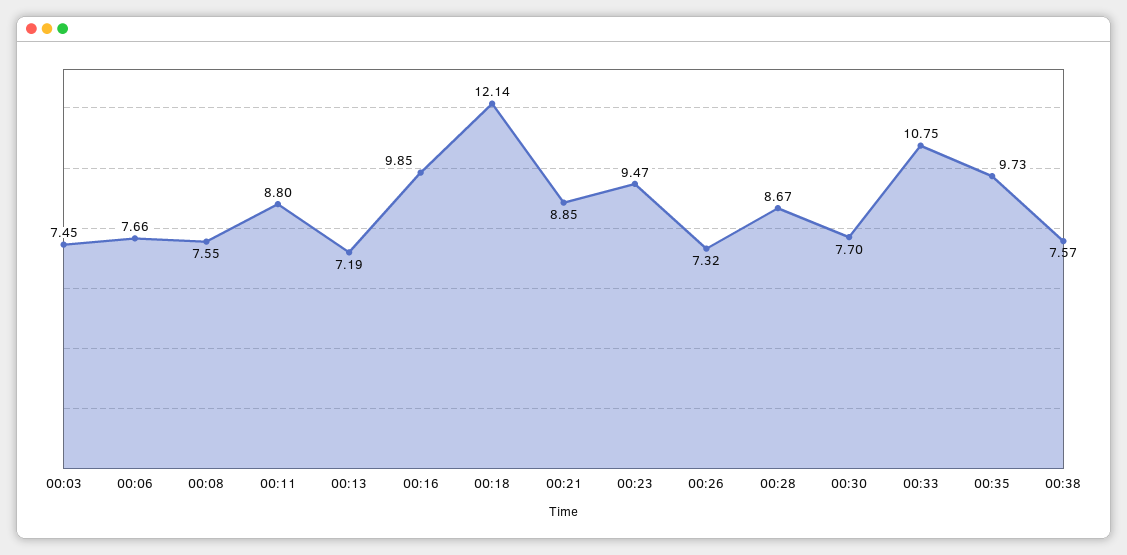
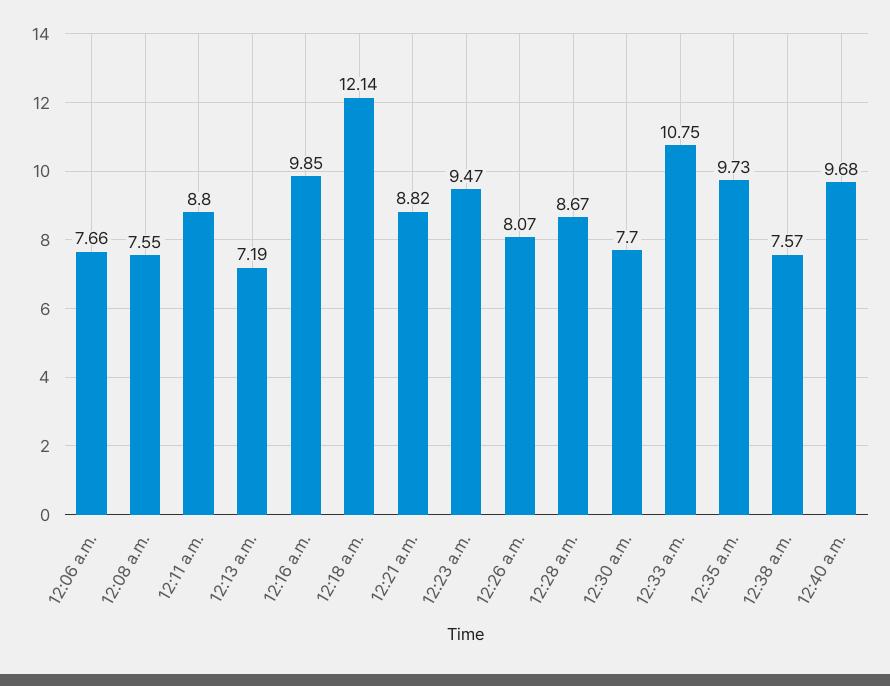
00:03: 7.45 -> none
00:21: 8.85 -> 8.82
00:26: 7.32 -> 8.07
12:40 a.m.: none -> 9.68

